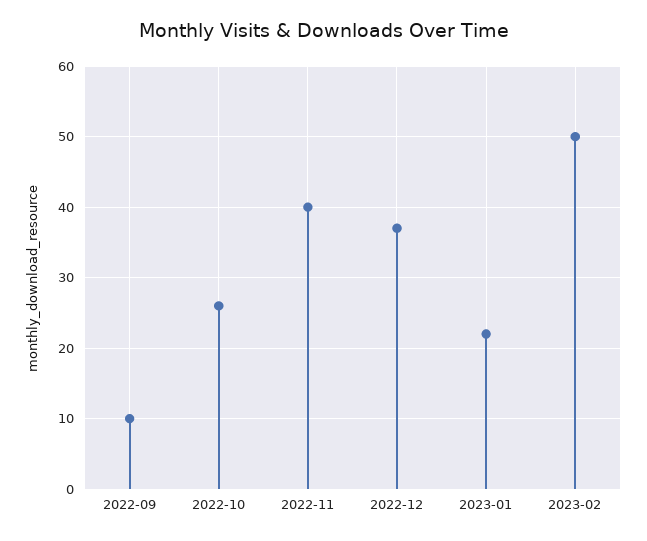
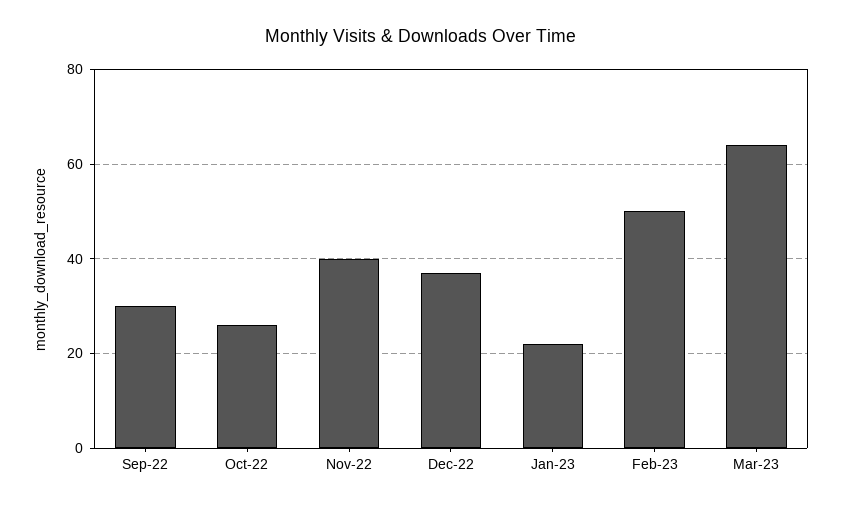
2022-09: 10 -> 30
Mar-23: none -> 65

